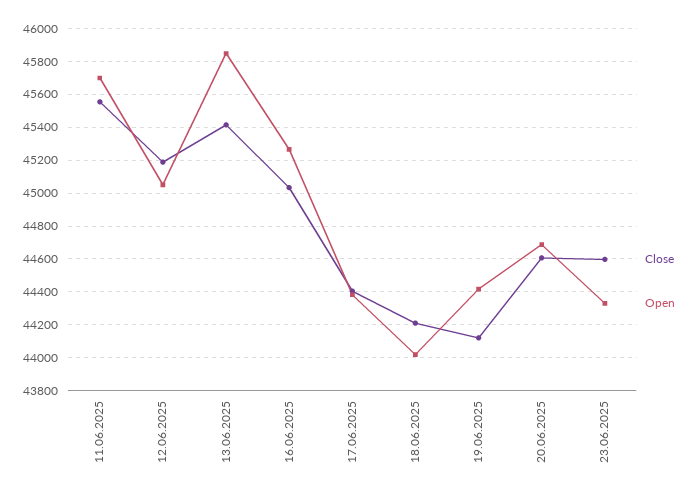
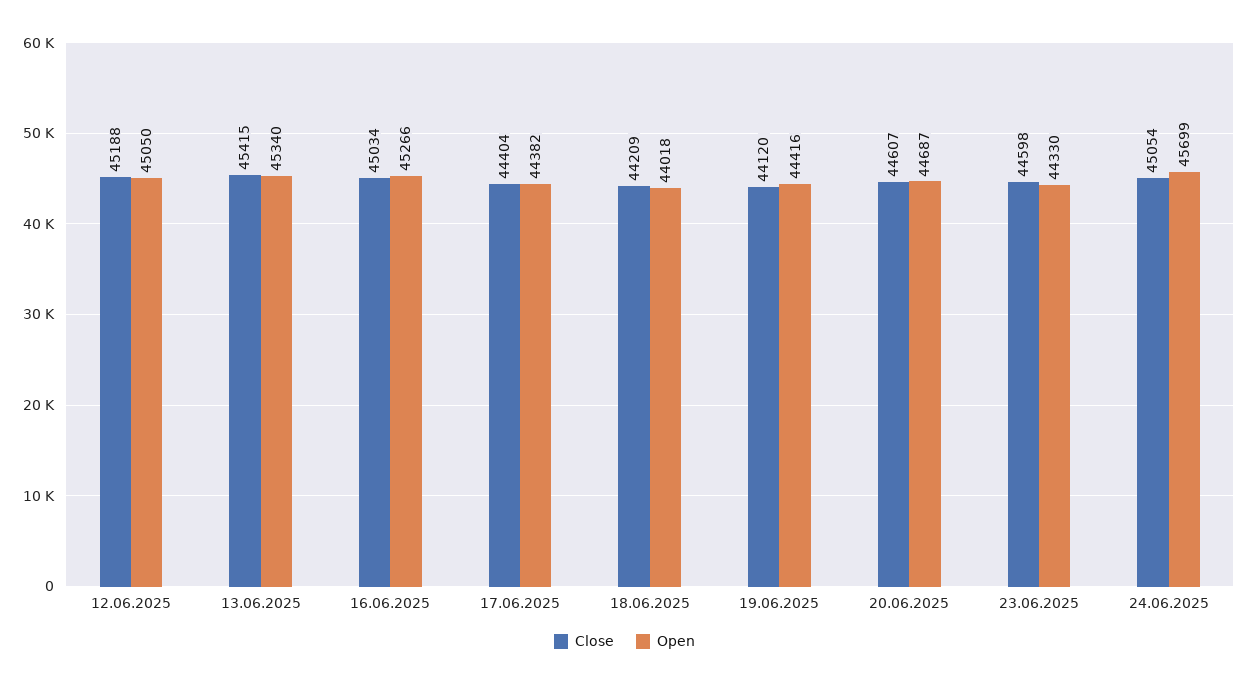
Close, 11.06.2025: 45550 -> none
Open, 11.06.2025: 45700 -> none
Open, 13.06.2025: 45850 -> 45340
Close, 24.06.2025: none -> 45054
Open, 24.06.2025: none -> 45699

